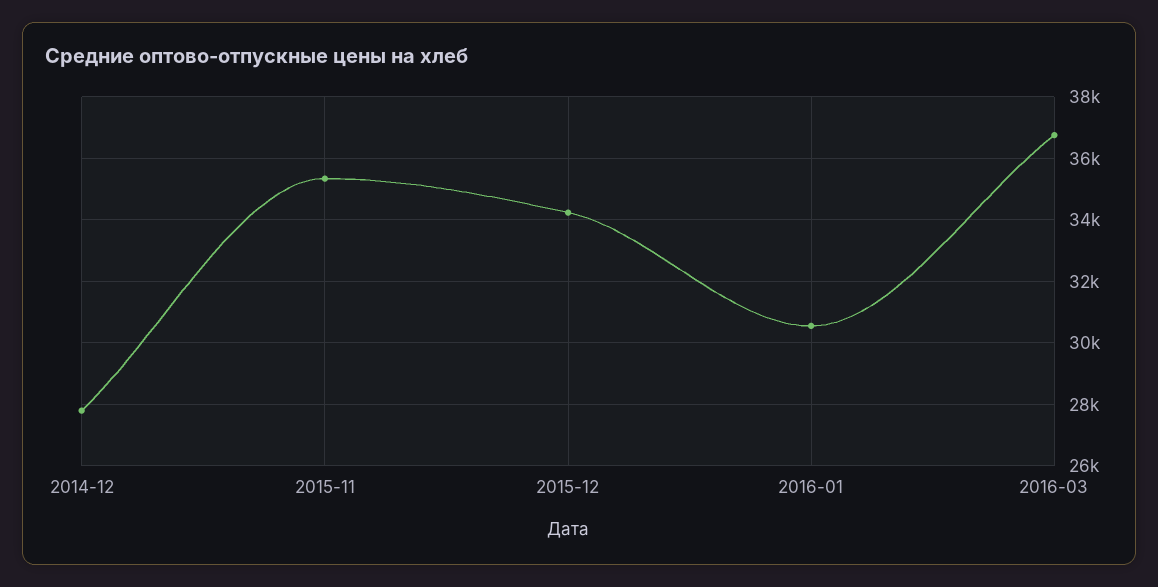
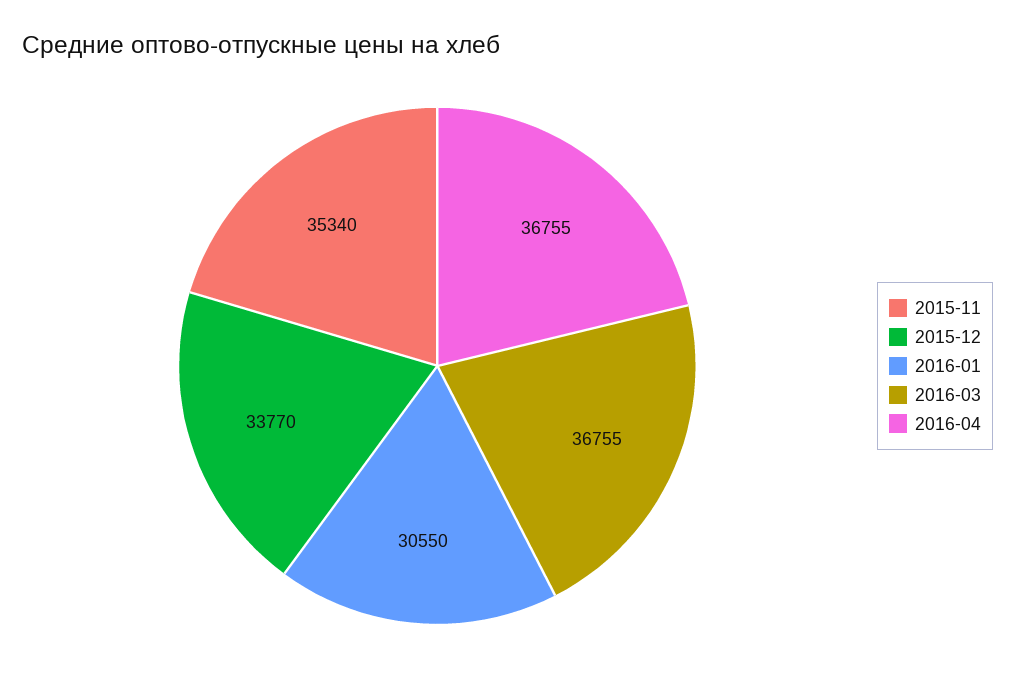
2014-12: 27800 -> none
2015-12: 34200 -> 33770
2016-04: none -> 36755

